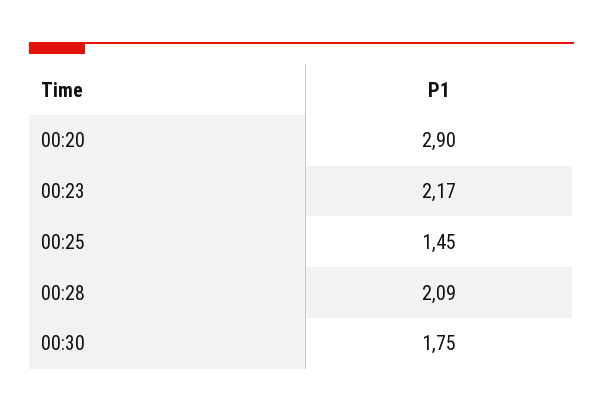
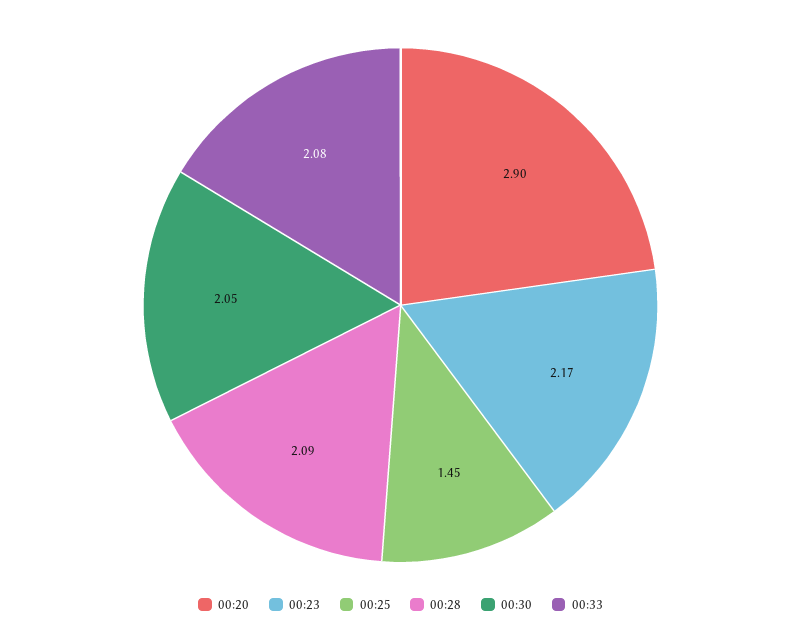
00:30: 1.75 -> 2.05
00:33: none -> 2.08

